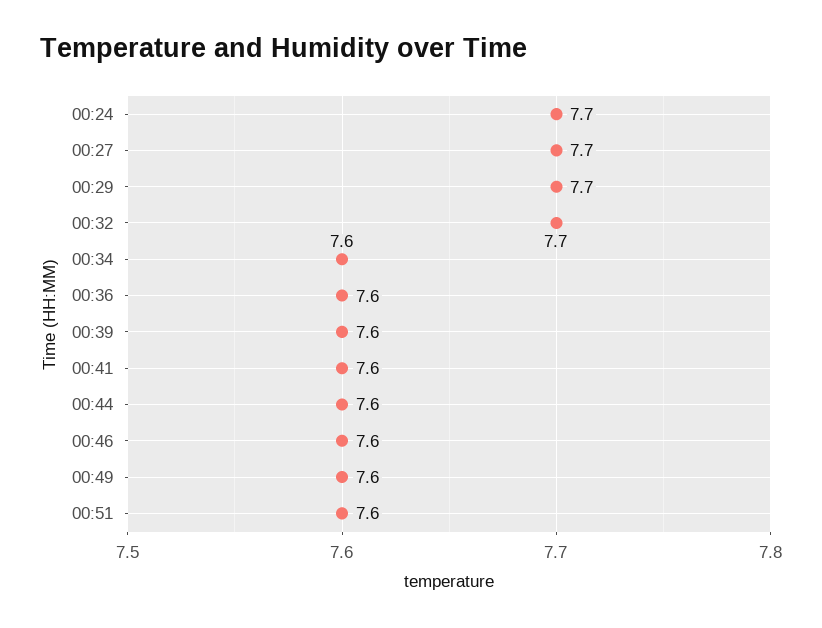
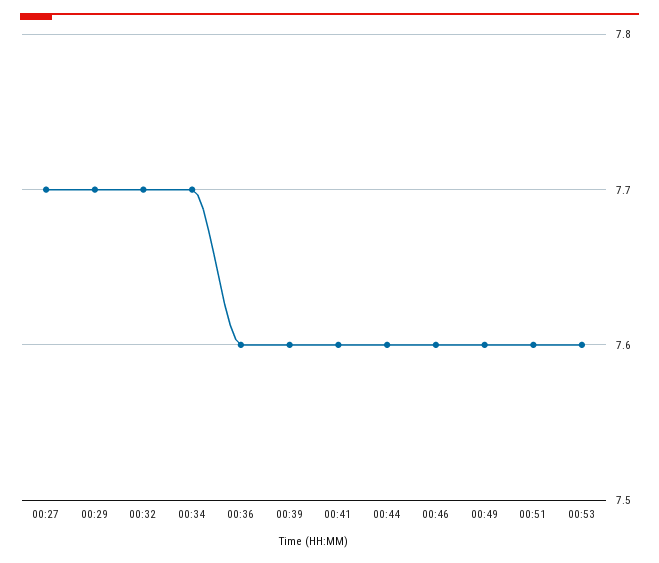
00:24: 7.7 -> none
00:34: 7.6 -> 7.7
00:53: none -> 7.6

